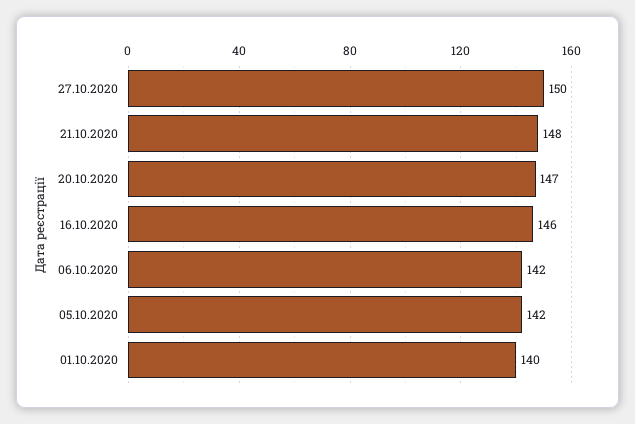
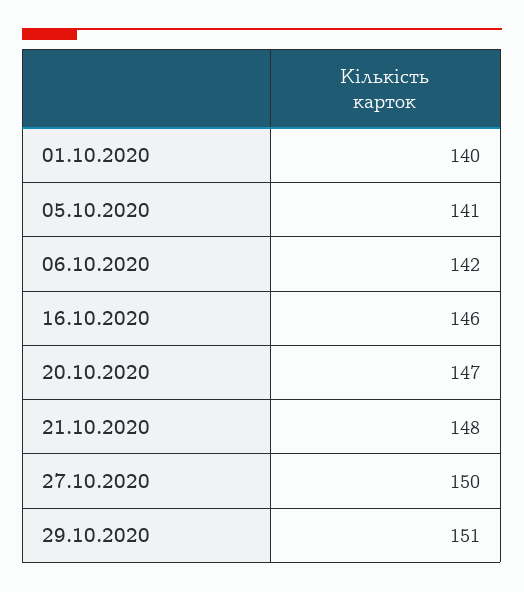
05.10.2020: 142 -> 141
29.10.2020: none -> 151

